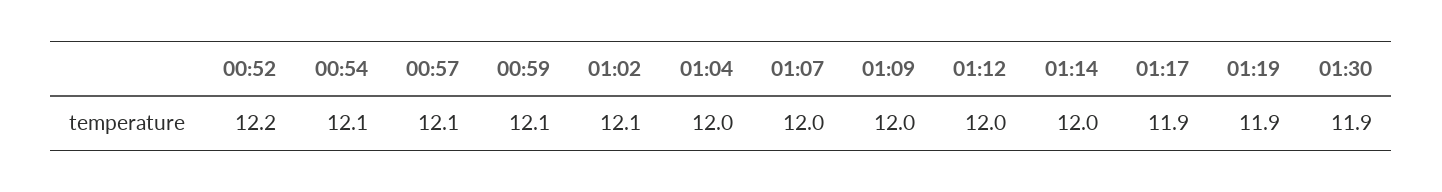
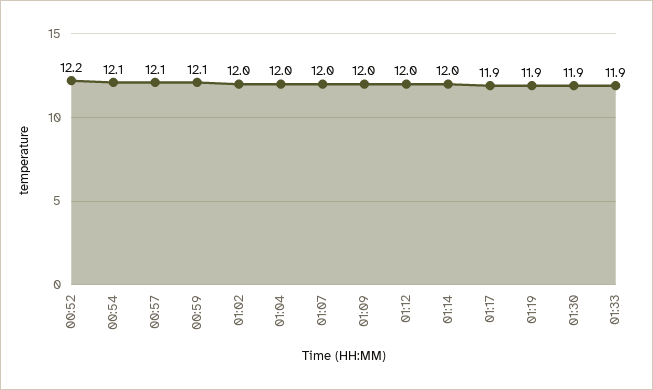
01:02: 12.1 -> 12
01:33: none -> 11.9

